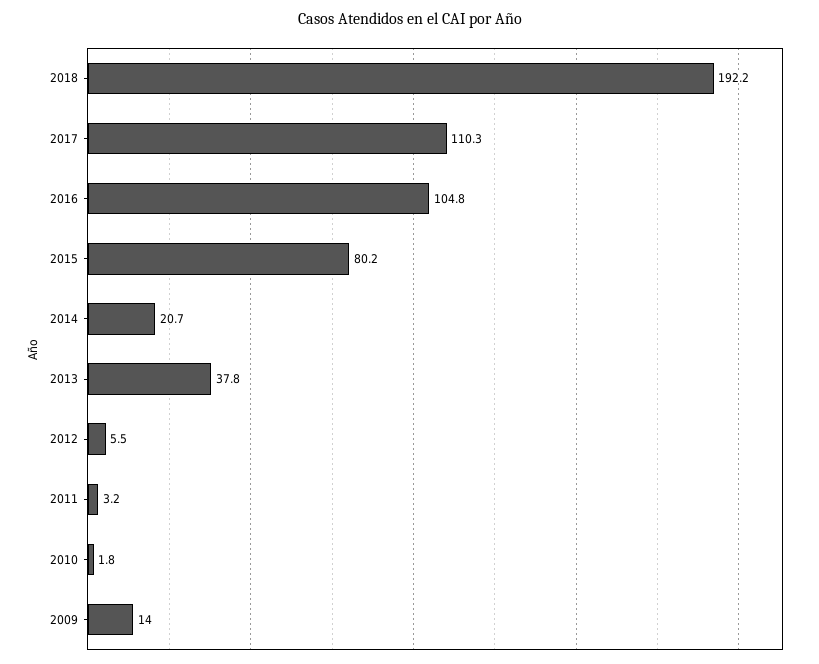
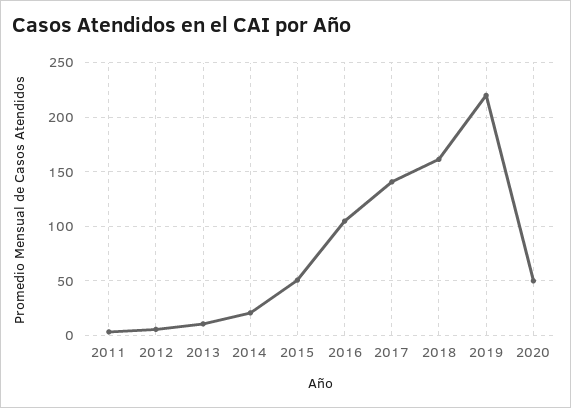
2018: 192.2 -> 160
2017: 110.3 -> 140
2015: 80.2 -> 50
2013: 37.8 -> 10
2010: 1.8 -> none
2009: 14 -> none
2019: none -> 220
2020: none -> 50

